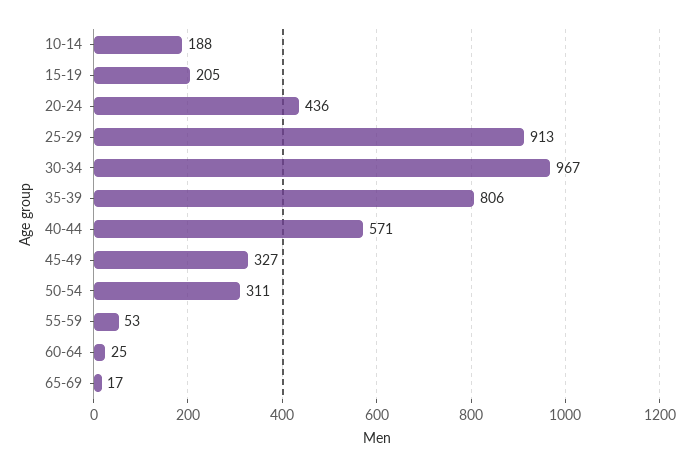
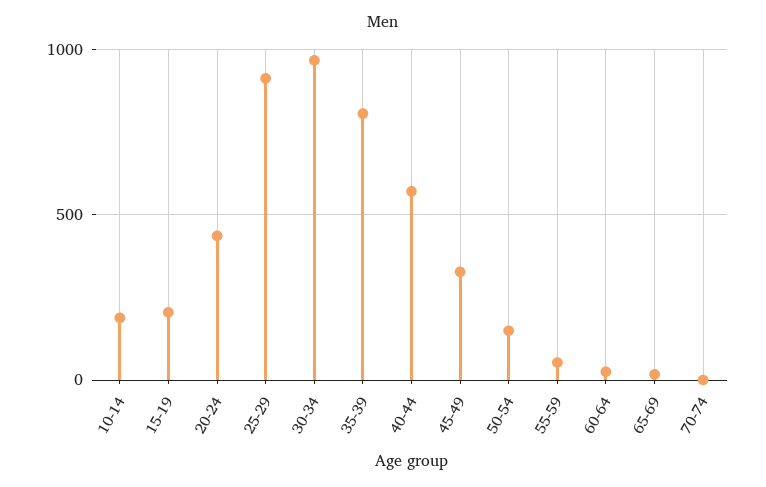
50-54: 311 -> 150
70-74: none -> 0

